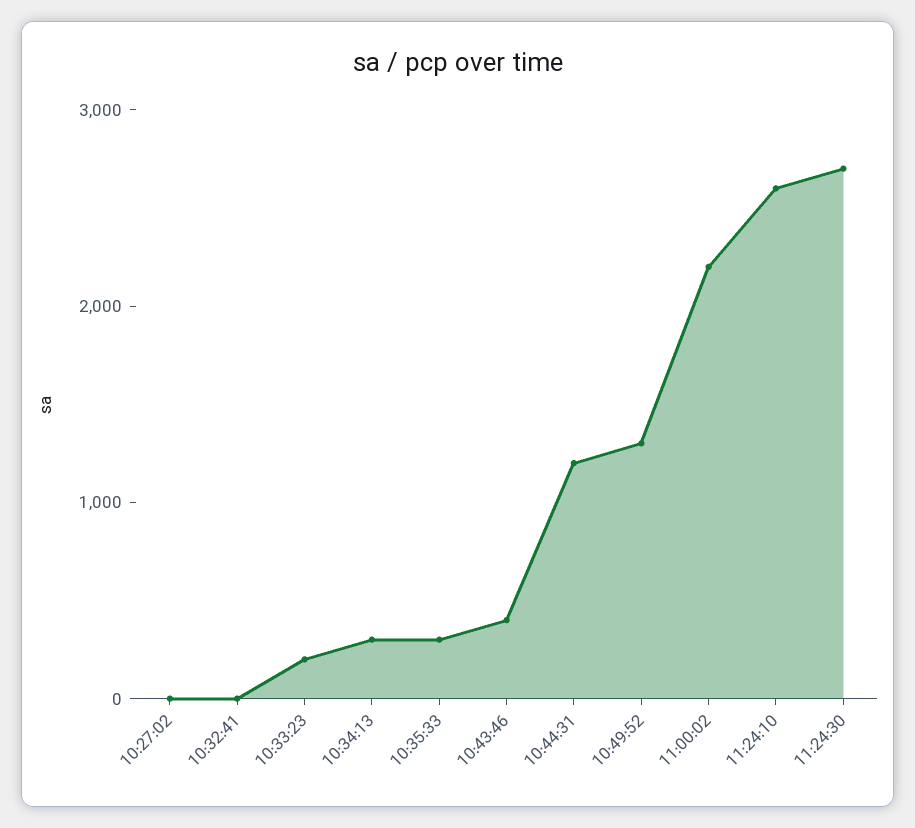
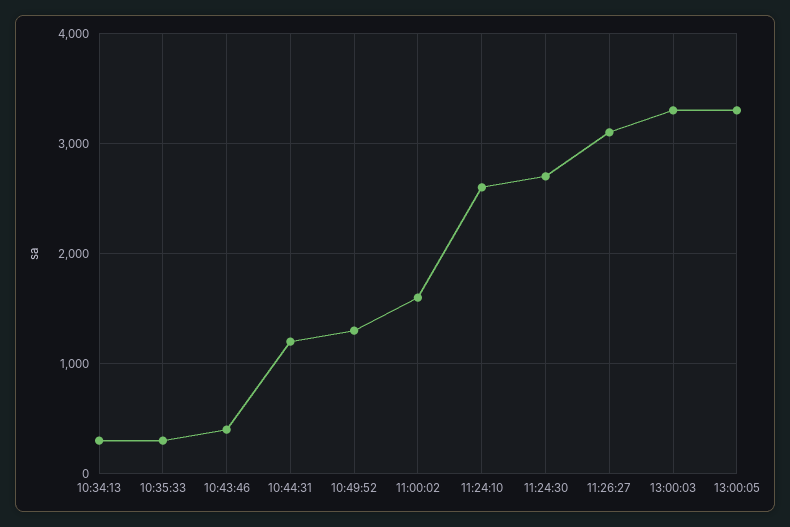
10:27:02: 0 -> none
10:32:41: 0 -> none
10:33:23: 200 -> none
11:00:02: 2200 -> 1600
11:26:27: none -> 3100
13:00:03: none -> 3300
13:00:05: none -> 3300

